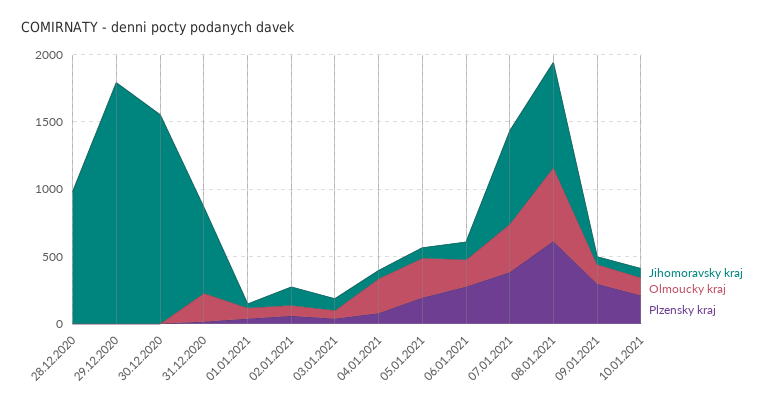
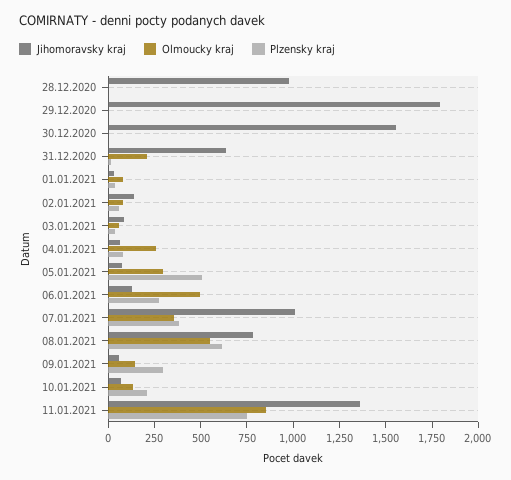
Plzensky kraj, 05.01.2021: 200 -> 500
Olmoucky kraj, 06.01.2021: 200 -> 500
Jihomoravsky kraj, 07.01.2021: 700 -> 1000
Jihomoravsky kraj, 11.01.2021: none -> 1350
Olmoucky kraj, 11.01.2021: none -> 850
Plzensky kraj, 11.01.2021: none -> 750

